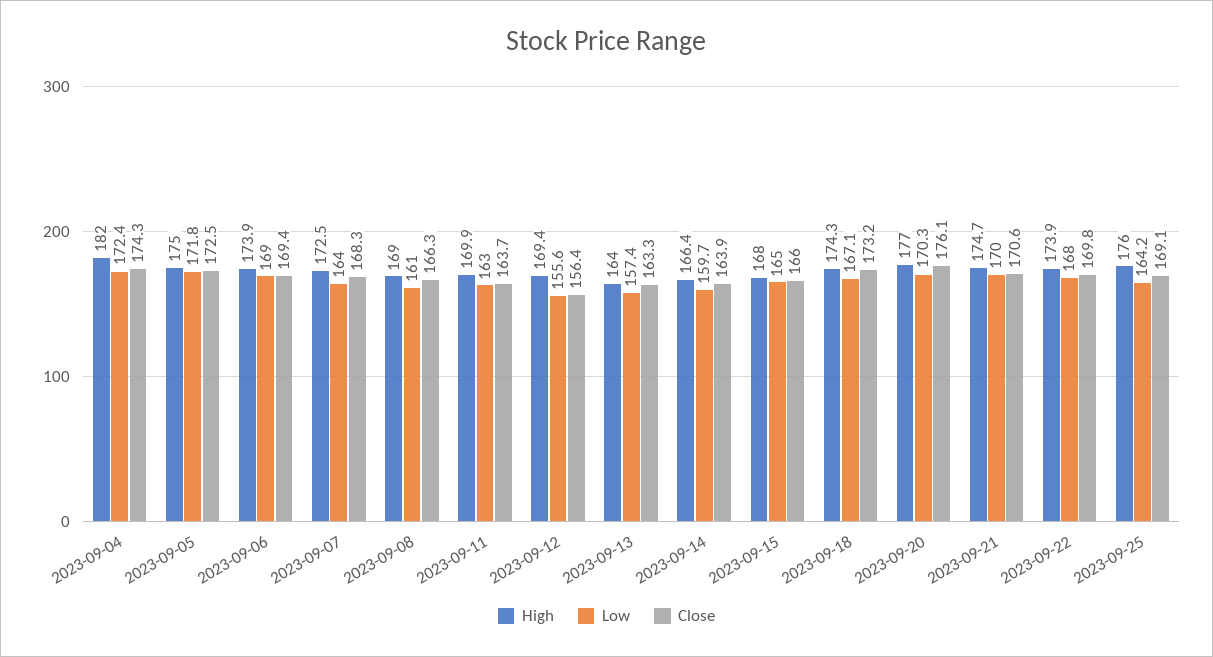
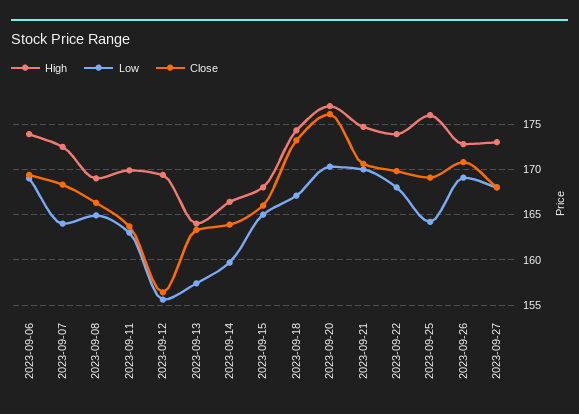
High, 2023-09-04: 182 -> none
Low, 2023-09-04: 172.4 -> none
Close, 2023-09-04: 174.3 -> none
High, 2023-09-05: 175 -> none
Low, 2023-09-05: 171.8 -> none
Close, 2023-09-05: 172.5 -> none
Low, 2023-09-08: 161 -> 165
High, 2023-09-26: none -> 173
Low, 2023-09-26: none -> 169
Close, 2023-09-26: none -> 171
High, 2023-09-27: none -> 173
Low, 2023-09-27: none -> 168
Close, 2023-09-27: none -> 168

